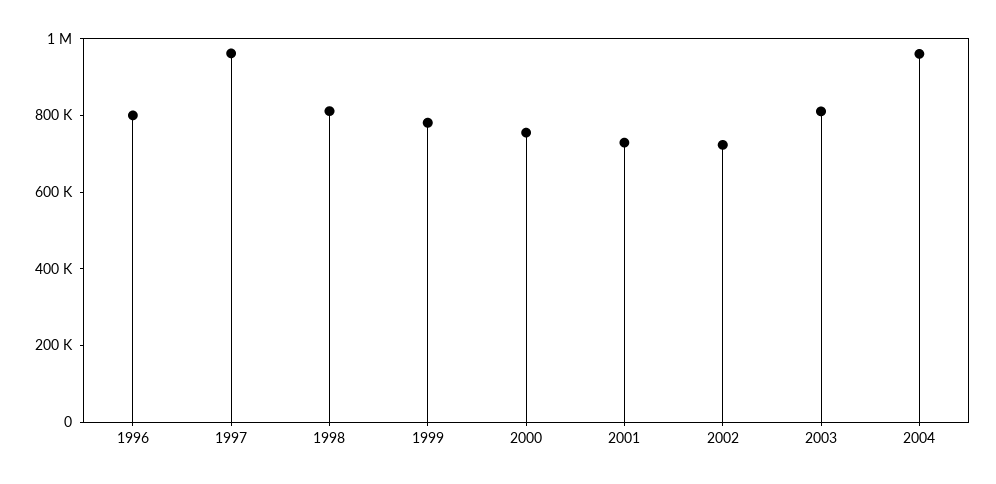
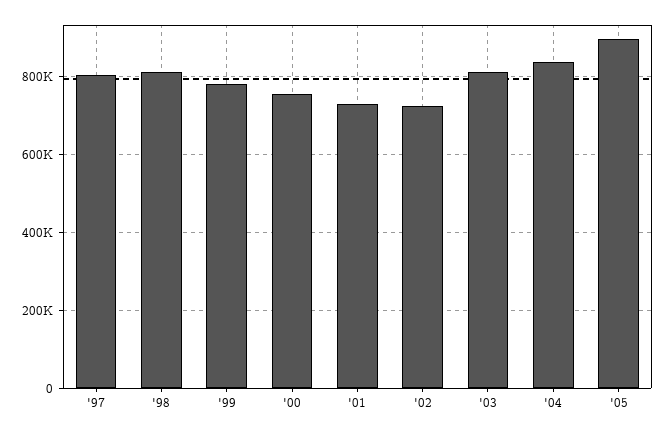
1996: 800000 -> none
1997: 950000 -> 800000
2004: 950000 -> 840000
'05: none -> 900000

